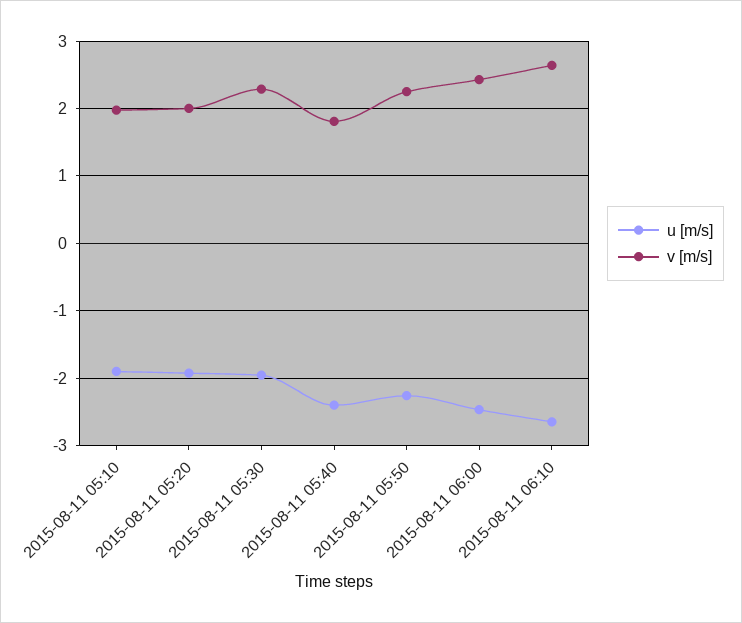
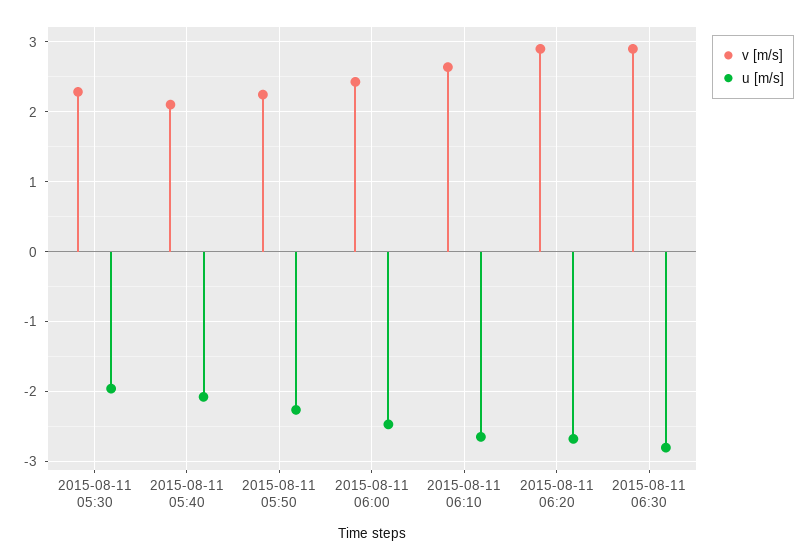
u [m/s], 2015-08-11 05:10: -1.9 -> none
v [m/s], 2015-08-11 05:10: 2 -> none
u [m/s], 2015-08-11 05:20: -1.9 -> none
v [m/s], 2015-08-11 05:20: 2 -> none
u [m/s], 2015-08-11 05:40: -2.4 -> -2.1
v [m/s], 2015-08-11 05:40: 1.8 -> 2.1
v [m/s], 2015-08-11 06:20: none -> 2.9
u [m/s], 2015-08-11 06:20: none -> -2.7
v [m/s], 2015-08-11 06:30: none -> 2.9
u [m/s], 2015-08-11 06:30: none -> -2.8

